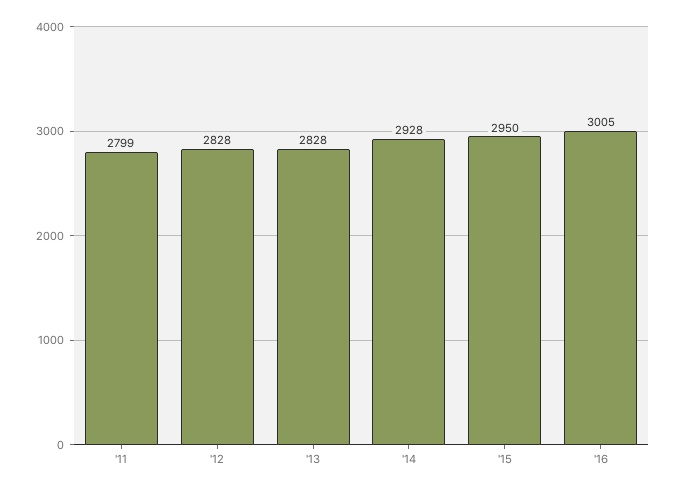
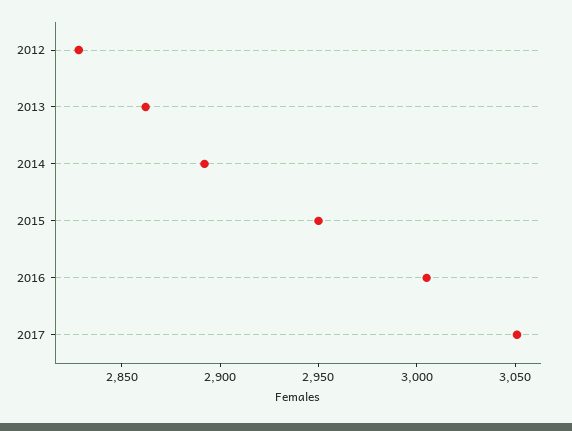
'11: 2799 -> none
'13: 2828 -> 2860
'14: 2928 -> 2890
2017: none -> 3050

